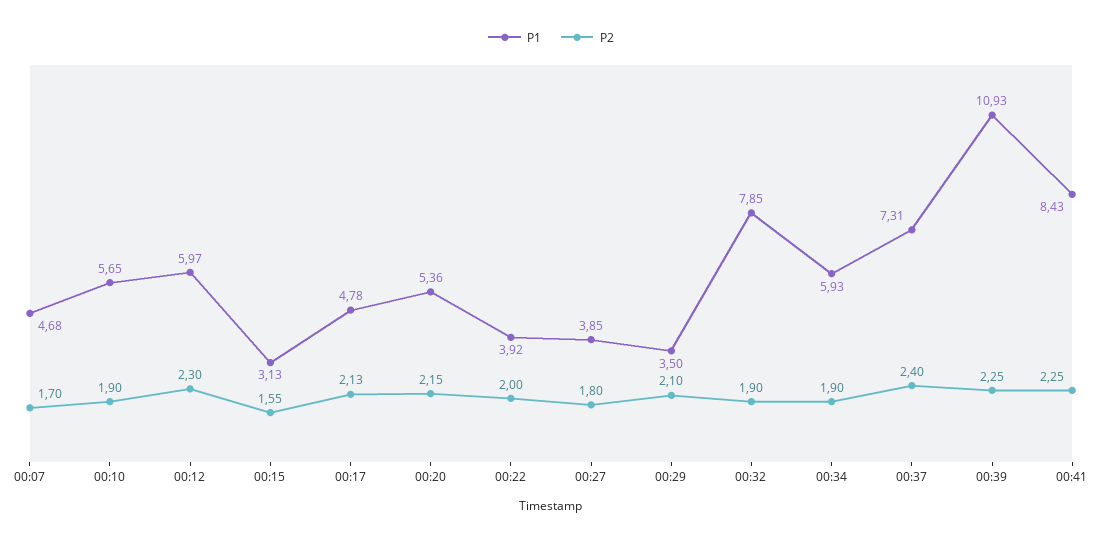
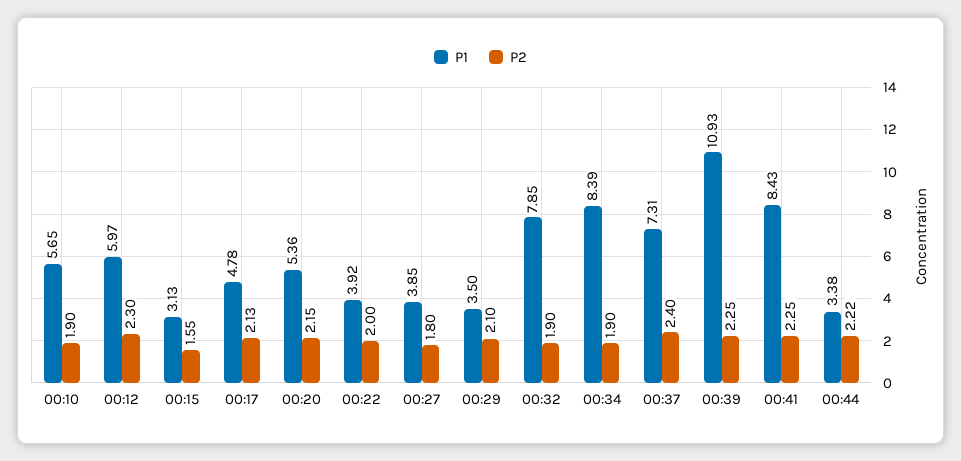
P1, 00:07: 4.68 -> none
P2, 00:07: 1.7 -> none
P1, 00:34: 5.93 -> 8.39
P1, 00:44: none -> 3.38
P2, 00:44: none -> 2.22

